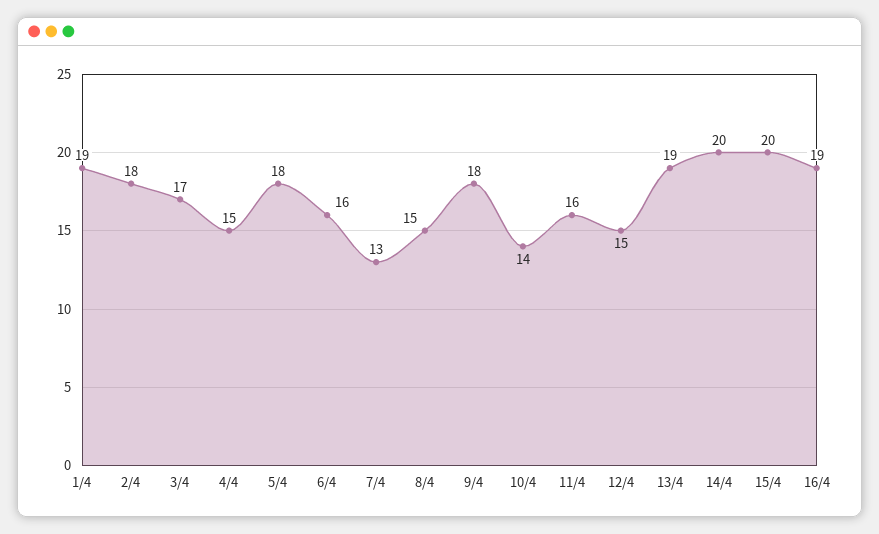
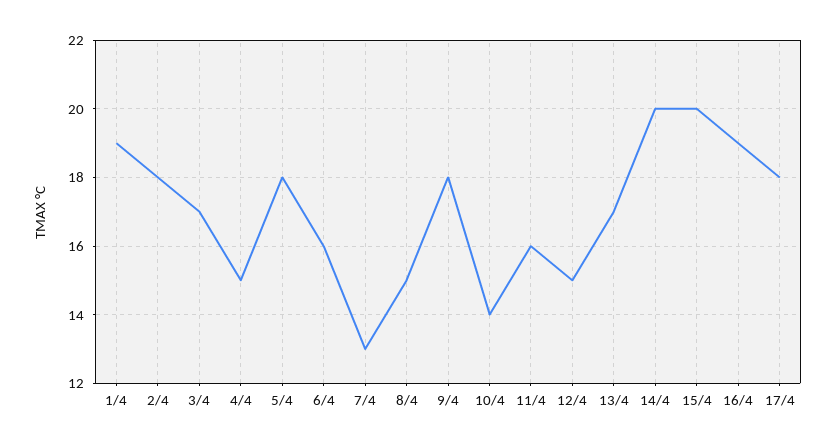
13/4: 19 -> 17
17/4: none -> 18

